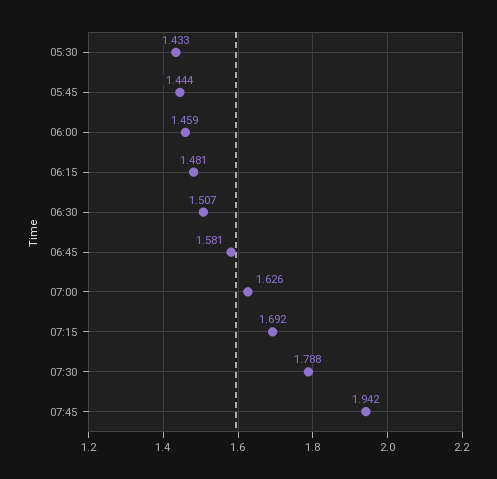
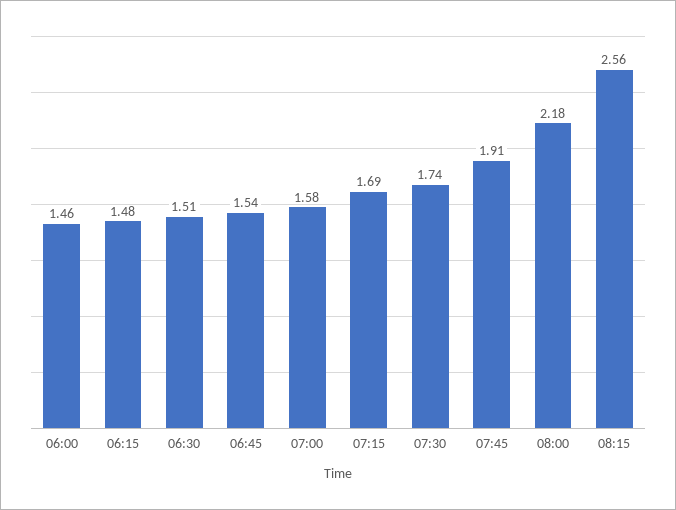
05:30: 1.433 -> none
05:45: 1.444 -> none
06:45: 1.581 -> 1.54
07:00: 1.626 -> 1.58
07:30: 1.788 -> 1.74
07:45: 1.942 -> 1.91
08:00: none -> 2.18
08:15: none -> 2.56

